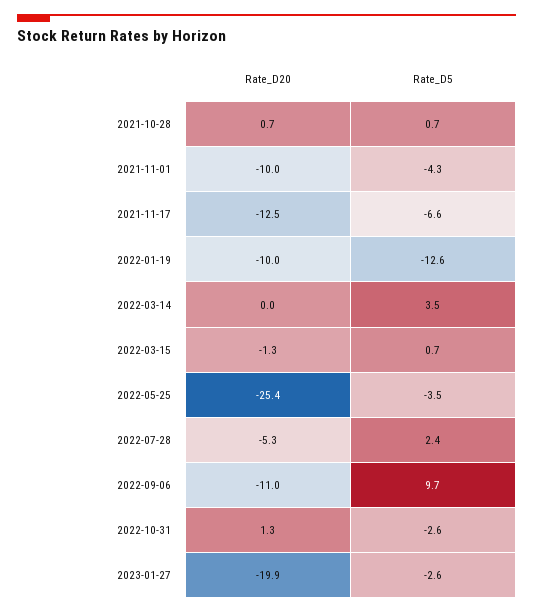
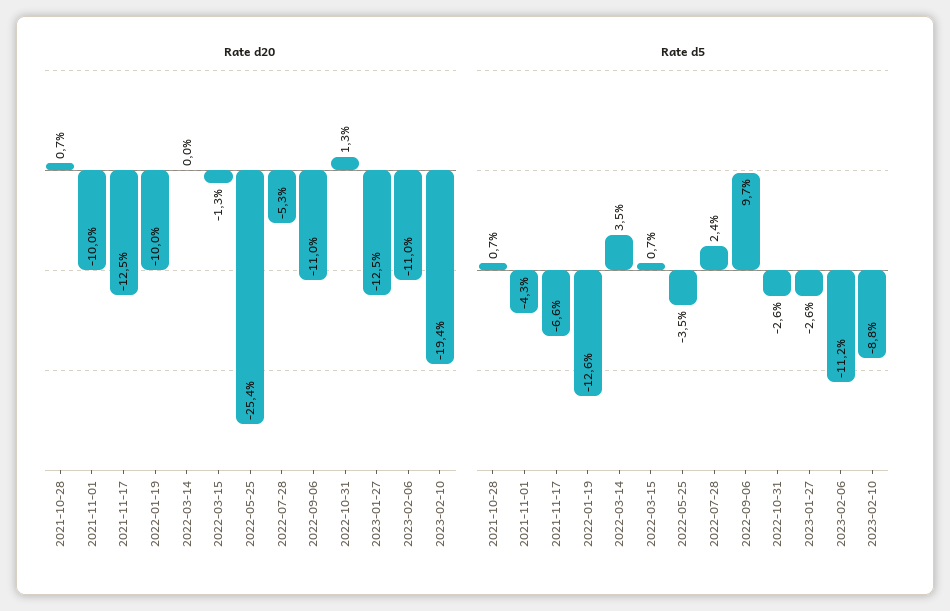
Rate_D20, 2023-01-27: -19.9 -> -12.5
Rate_D20, 2023-02-06: none -> -11
Rate_D20, 2023-02-10: none -> -19.4
Rate_D5, 2023-02-06: none -> -11.2
Rate_D5, 2023-02-10: none -> -8.8

